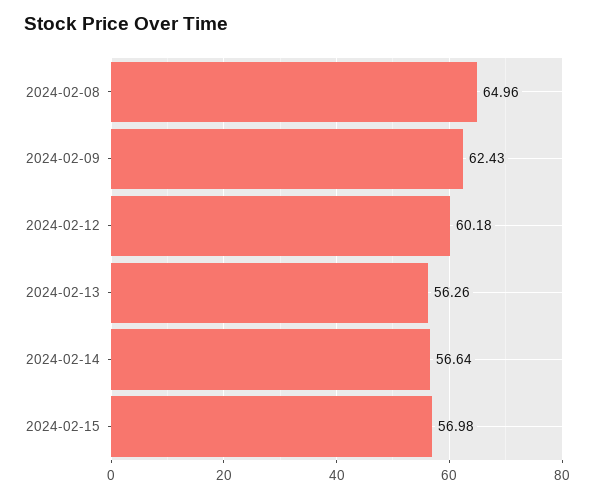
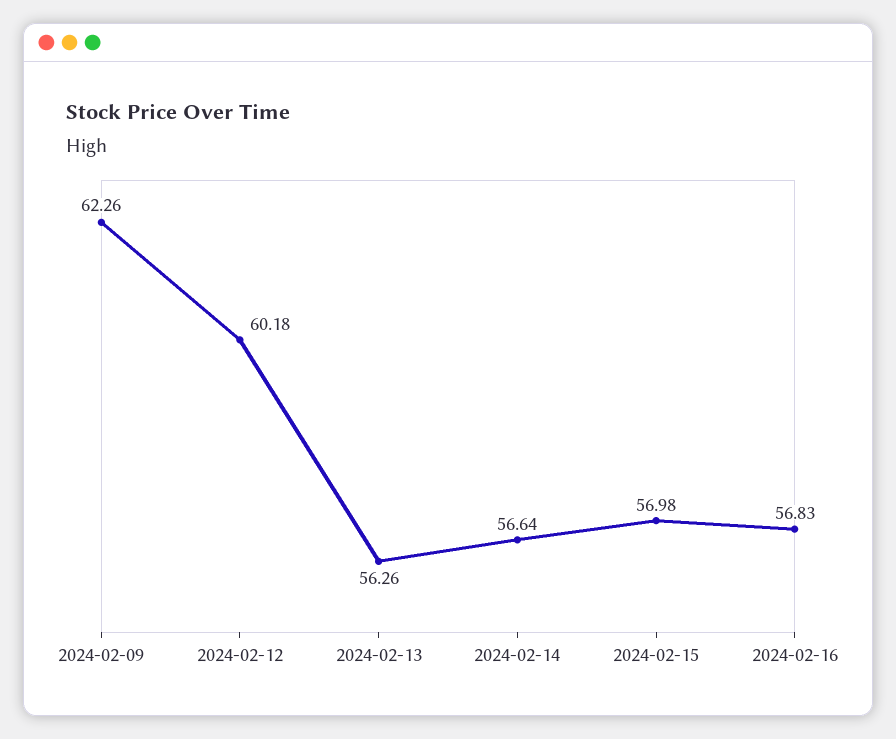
2024-02-08: 64.96 -> none
2024-02-09: 62.43 -> 62.26
2024-02-16: none -> 56.83

